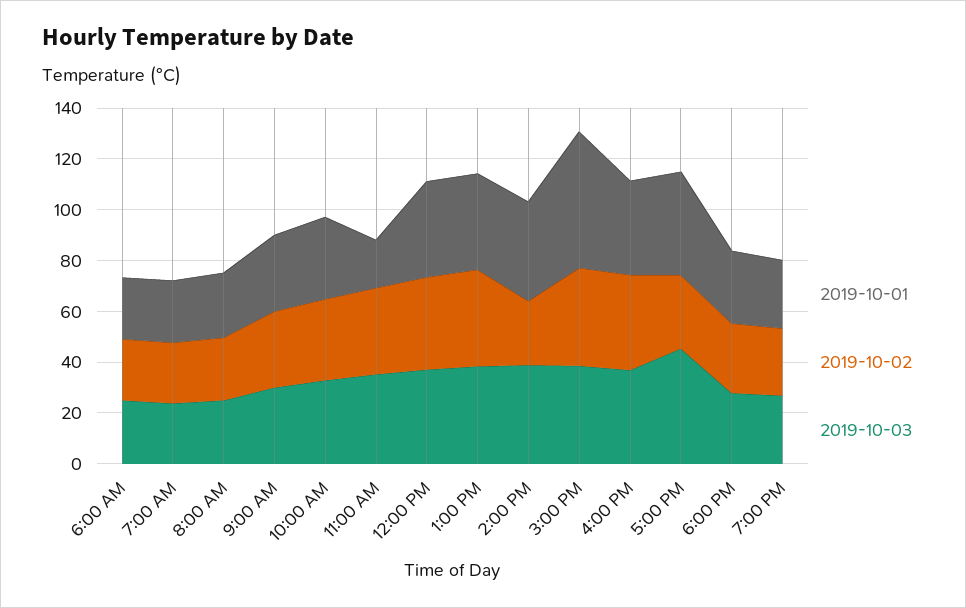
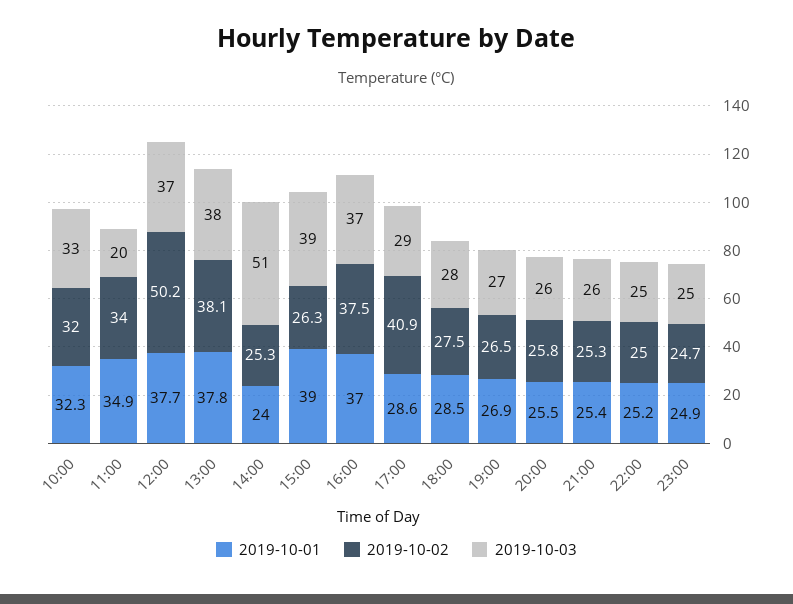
2019-10-01, 6:00 AM: 25 -> none
2019-10-02, 6:00 AM: 25 -> none
2019-10-03, 6:00 AM: 25 -> none
2019-10-01, 7:00 AM: 25 -> none
2019-10-02, 7:00 AM: 25 -> none
2019-10-03, 7:00 AM: 25 -> none
2019-10-01, 8:00 AM: 25 -> none
2019-10-02, 8:00 AM: 25 -> none
2019-10-03, 8:00 AM: 25 -> none
2019-10-01, 9:00 AM: 30 -> none
2019-10-02, 9:00 AM: 30 -> none
2019-10-03, 9:00 AM: 30 -> none
2019-10-01, 11:00 AM: 20 -> 34.9
2019-10-03, 11:00 AM: 35 -> 20
2019-10-02, 12:00 PM: 35 -> 50.2
2019-10-01, 2:00 PM: 40 -> 24
2019-10-03, 2:00 PM: 40 -> 51
2019-10-01, 3:00 PM: 55 -> 39
2019-10-02, 3:00 PM: 40 -> 26.3
2019-10-01, 5:00 PM: 40 -> 28.6
2019-10-02, 5:00 PM: 30 -> 40.9
2019-10-03, 5:00 PM: 45 -> 29
2019-10-01, 20:00: none -> 25.5
2019-10-02, 20:00: none -> 25.8
2019-10-03, 20:00: none -> 26
2019-10-01, 21:00: none -> 25.4
2019-10-02, 21:00: none -> 25.3
2019-10-03, 21:00: none -> 26
2019-10-01, 22:00: none -> 25.2
2019-10-02, 22:00: none -> 25
2019-10-03, 22:00: none -> 25
2019-10-01, 23:00: none -> 24.9
2019-10-02, 23:00: none -> 24.7
2019-10-03, 23:00: none -> 25

